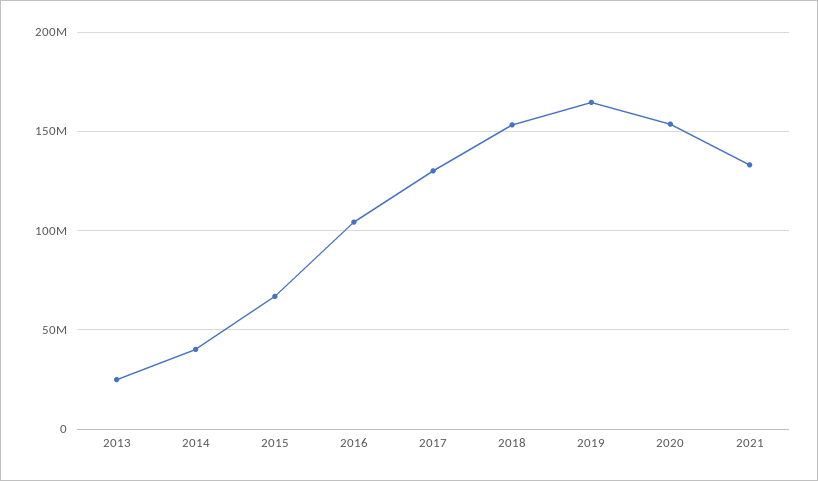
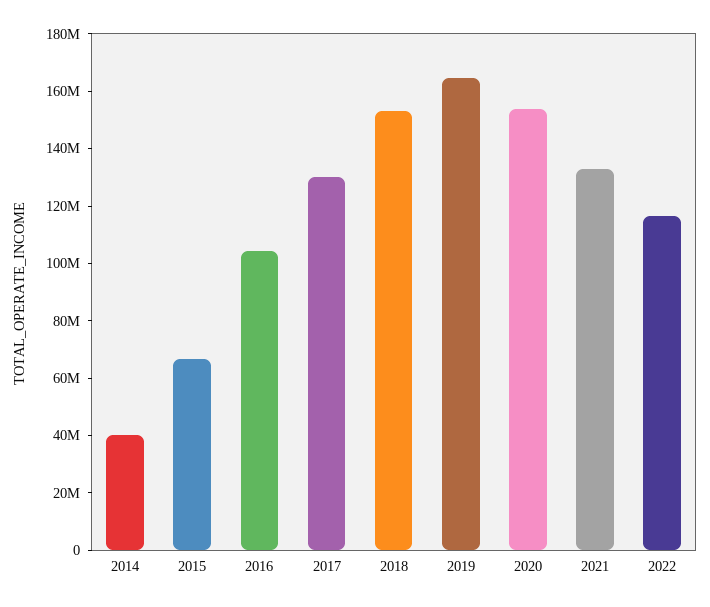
2013: 25000000 -> none
2022: none -> 115000000

